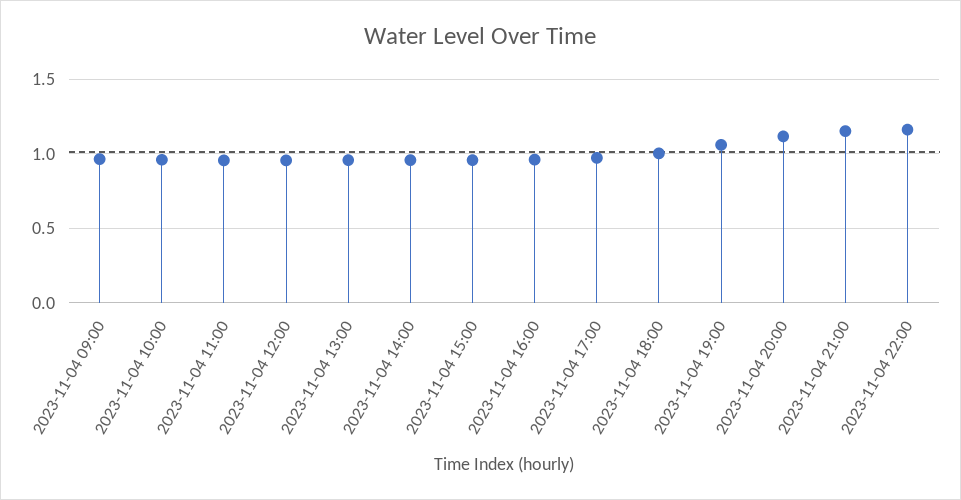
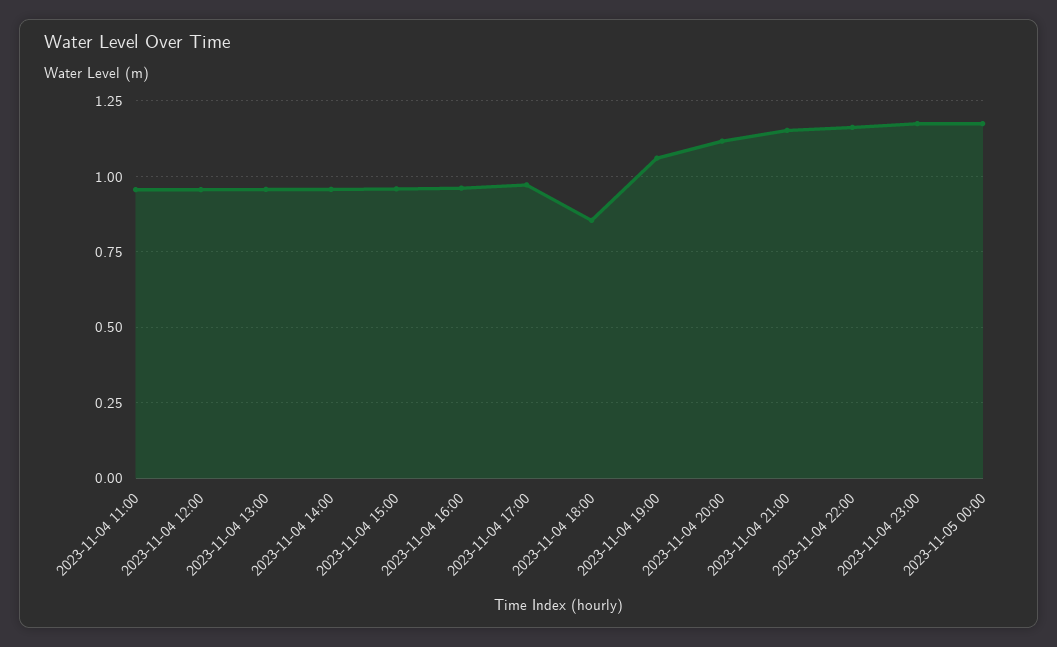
2023-11-04 09:00: 0.95 -> none
2023-11-04 10:00: 0.95 -> none
2023-11-04 18:00: 1 -> 0.85
2023-11-04 23:00: none -> 1.175
2023-11-05 00:00: none -> 1.175

